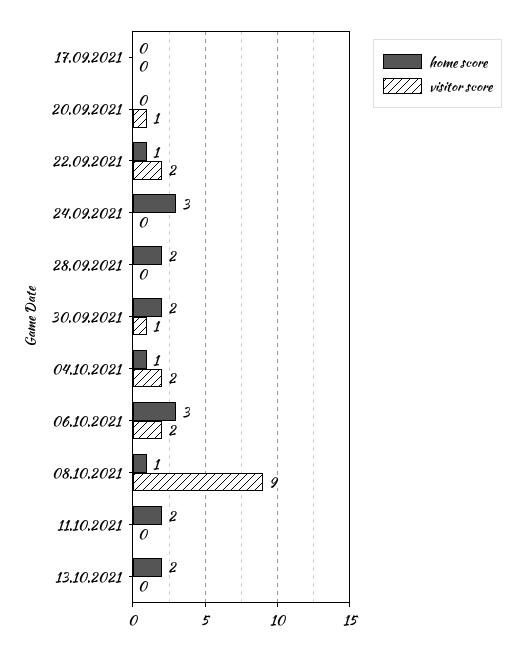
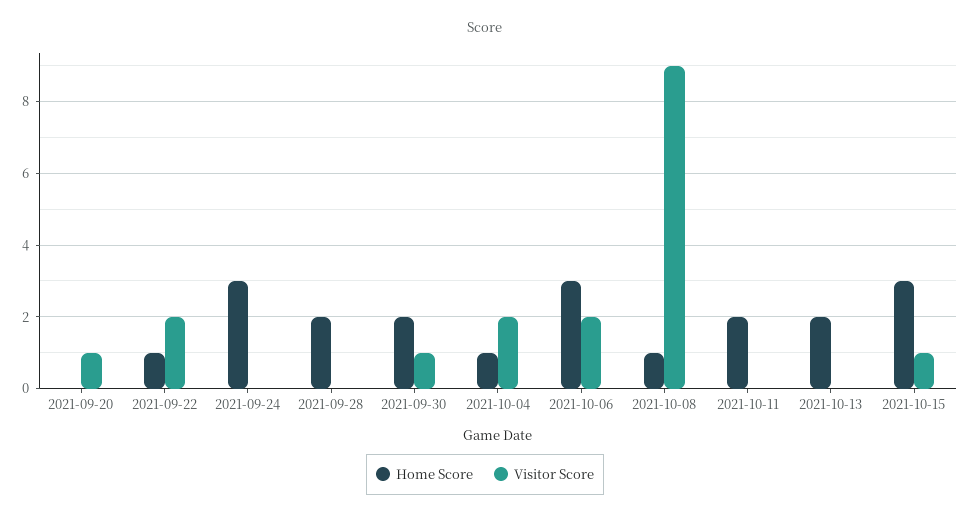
home score, 17.09.2021: 0 -> none
visitor score, 17.09.2021: 0 -> none
home score, 2021-10-15: none -> 3
visitor score, 2021-10-15: none -> 1

